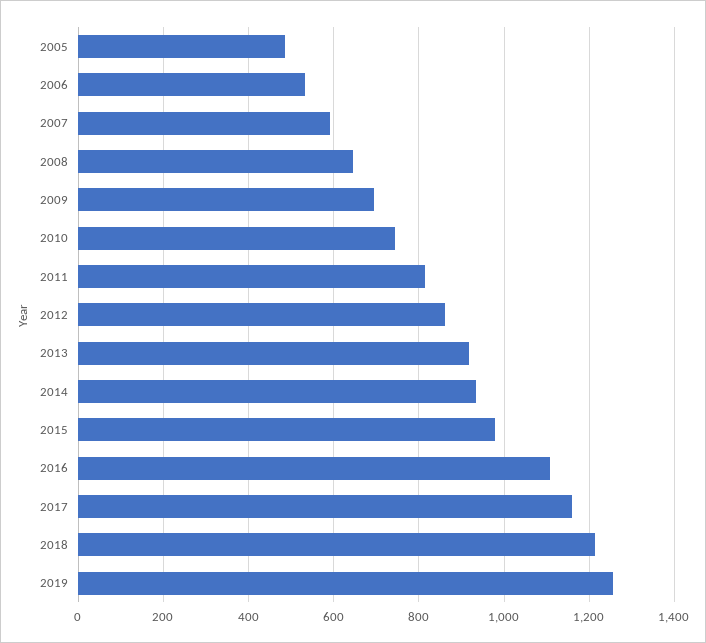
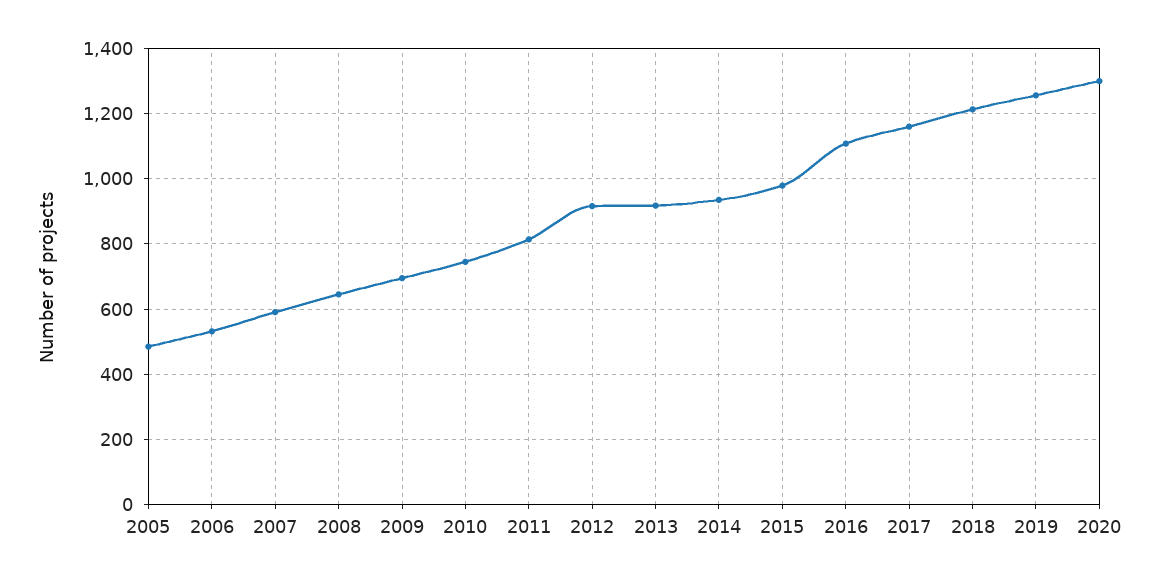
2012: 860 -> 920
2020: none -> 1300

